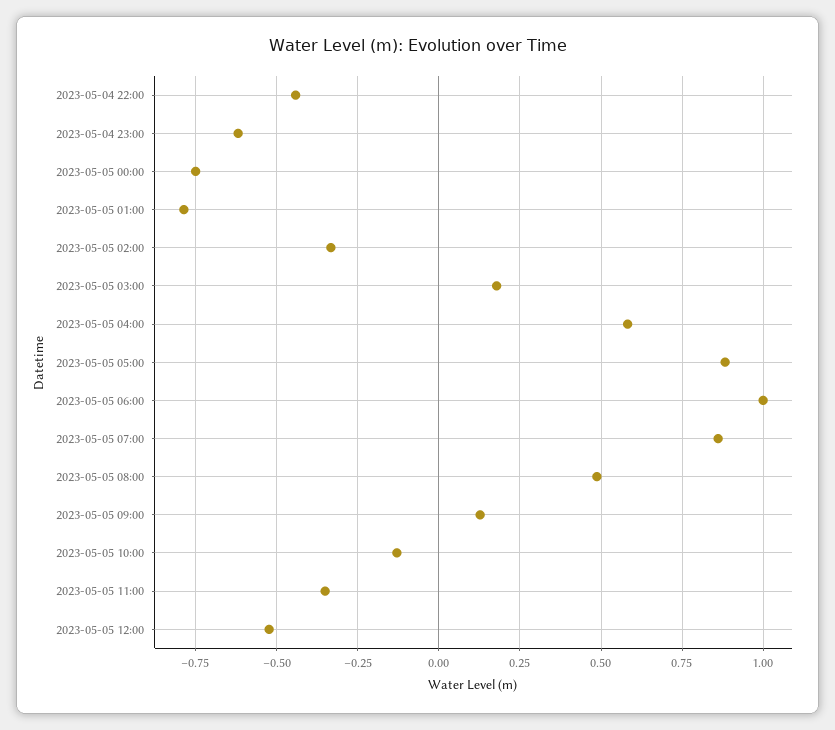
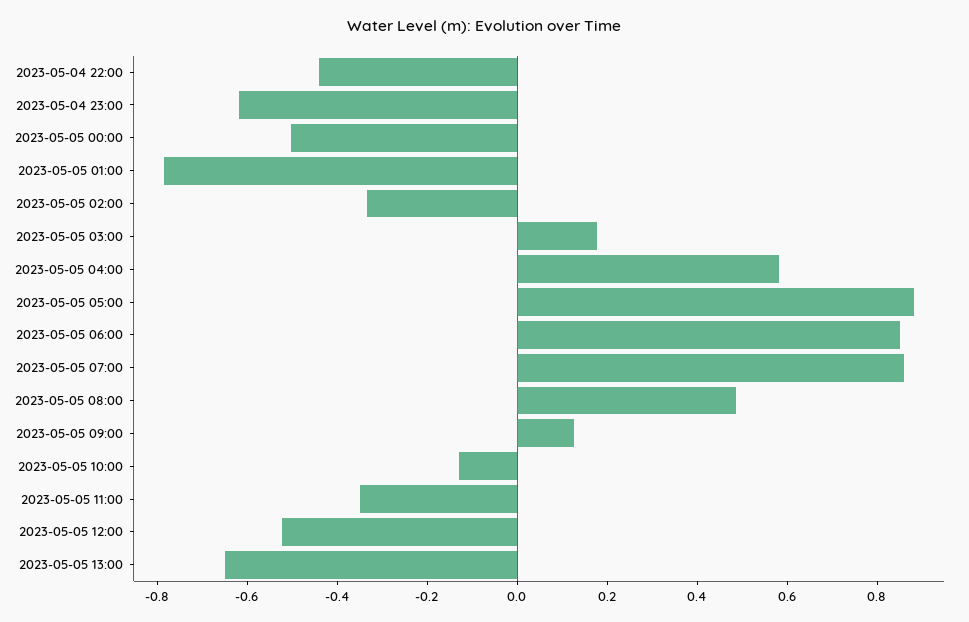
2023-05-05 00:00: -0.75 -> -0.5
2023-05-05 06:00: 1 -> 0.85
2023-05-05 13:00: none -> -0.65

